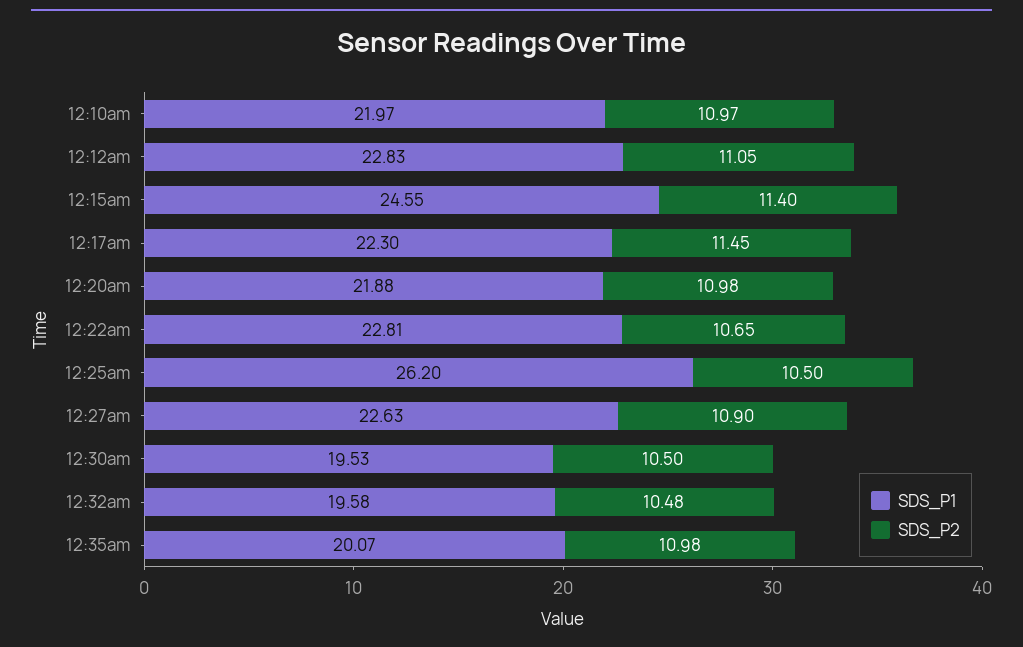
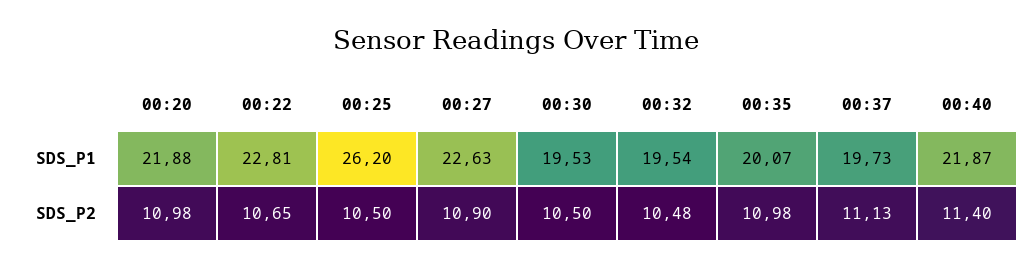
SDS_P1, 12:10am: 21.97 -> none
SDS_P2, 12:10am: 10.97 -> none
SDS_P1, 12:12am: 22.83 -> none
SDS_P2, 12:12am: 11.05 -> none
SDS_P1, 12:15am: 24.55 -> none
SDS_P2, 12:15am: 11.4 -> none
SDS_P1, 12:17am: 22.3 -> none
SDS_P2, 12:17am: 11.45 -> none
SDS_P1, 12:32am: 19.58 -> 19.54
SDS_P1, 00:37: none -> 19.73
SDS_P1, 00:40: none -> 21.87
SDS_P2, 00:37: none -> 11.13
SDS_P2, 00:40: none -> 11.4

